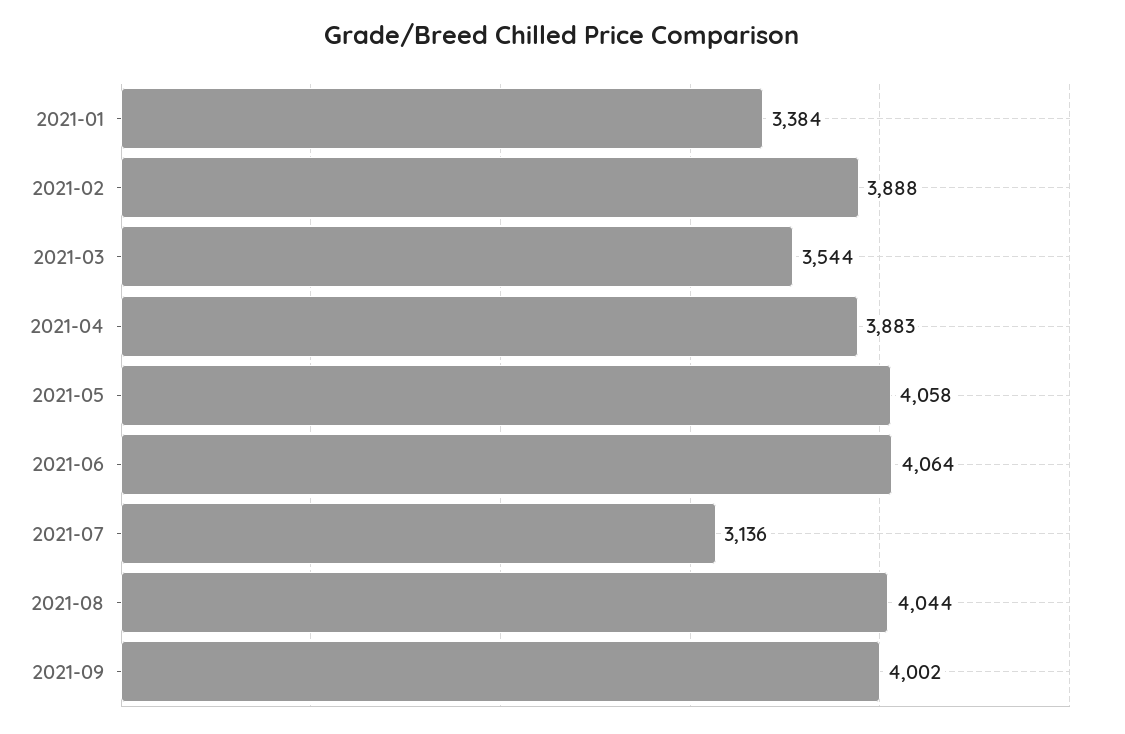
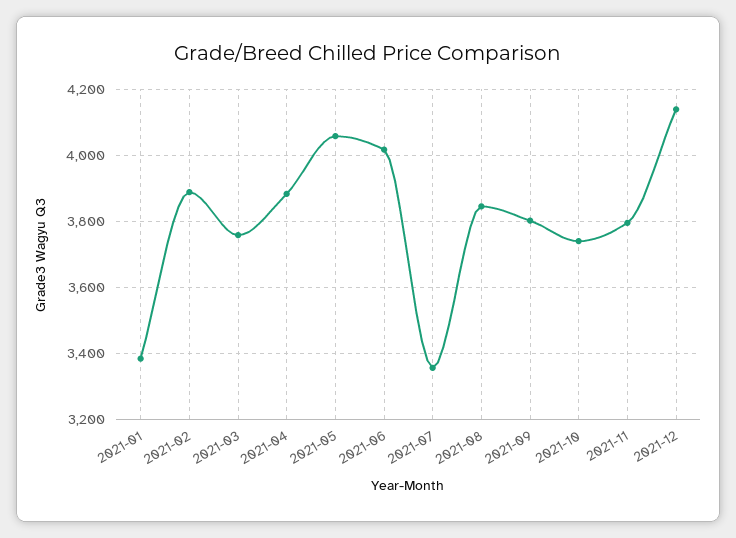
2021-03: 3544 -> 3760
2021-06: 4064 -> 4020
2021-07: 3136 -> 3360
2021-08: 4044 -> 3840
2021-09: 4002 -> 3800
2021-10: none -> 3740
2021-11: none -> 3800
2021-12: none -> 4140

